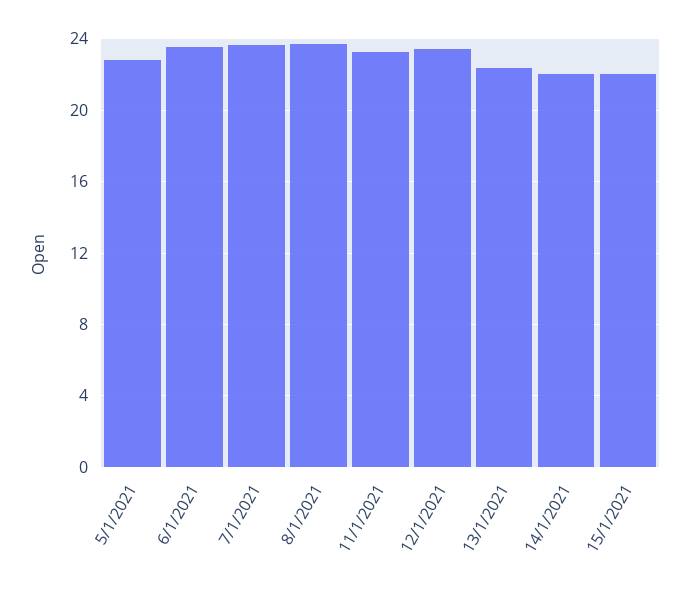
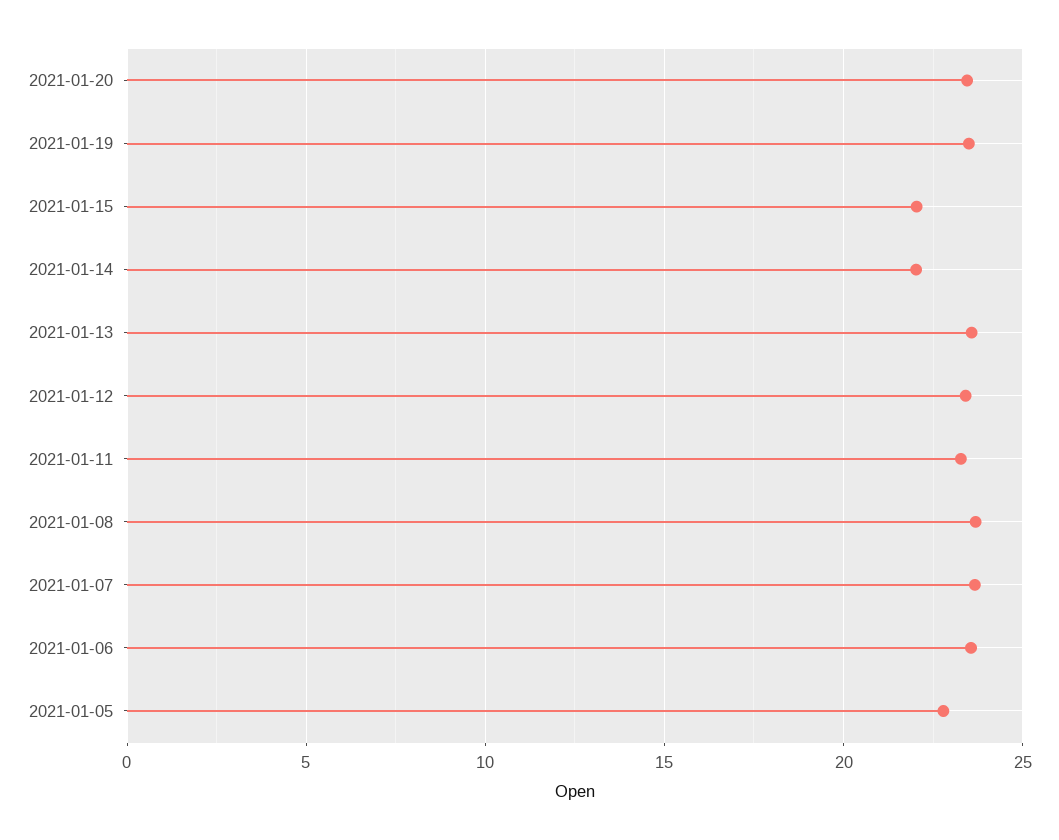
13/1/2021: 22.5 -> 23.5
2021-01-20: none -> 23.5
2021-01-19: none -> 23.5

